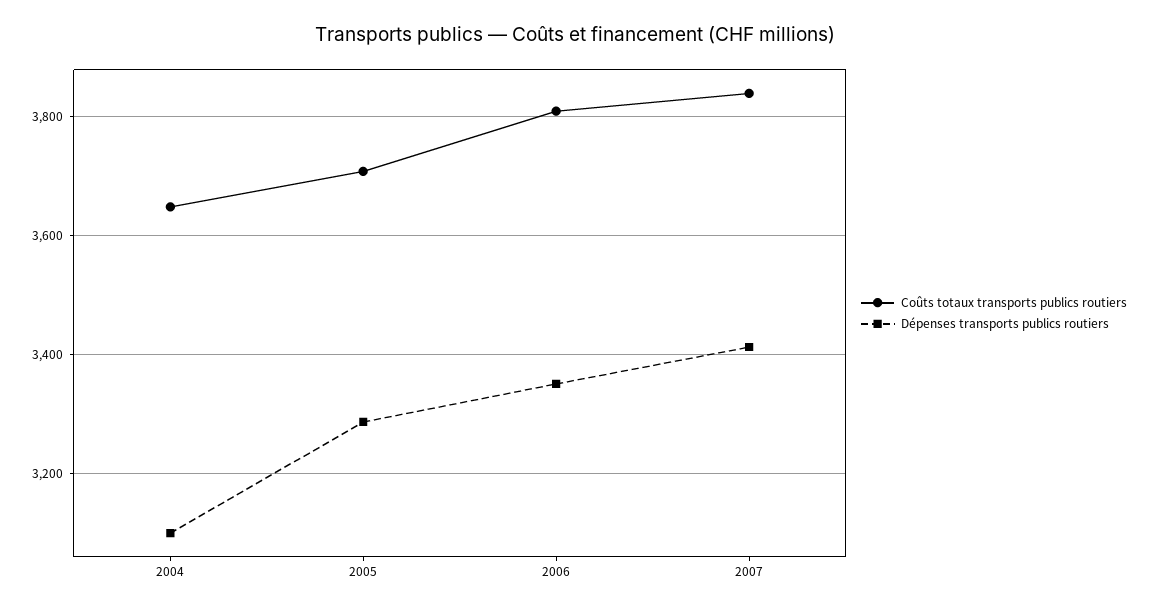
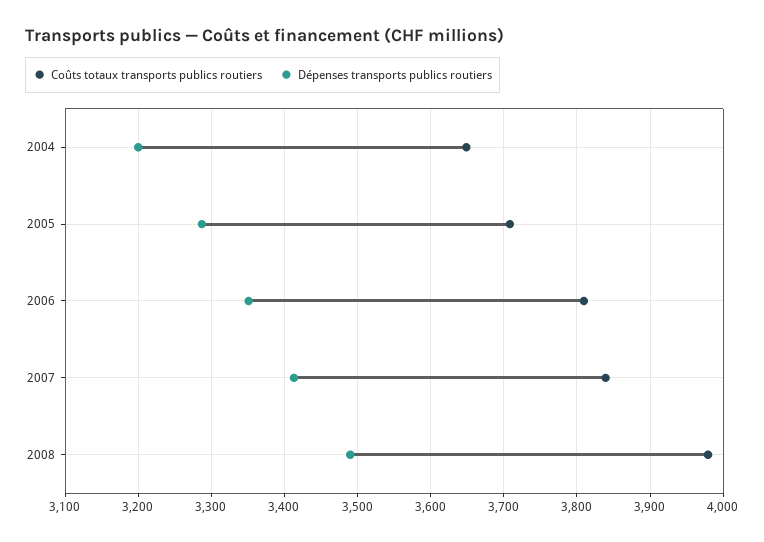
Dépenses transports publics routiers, 2004: 3100 -> 3200
Coûts totaux transports publics routiers, 2008: none -> 3980
Dépenses transports publics routiers, 2008: none -> 3490

